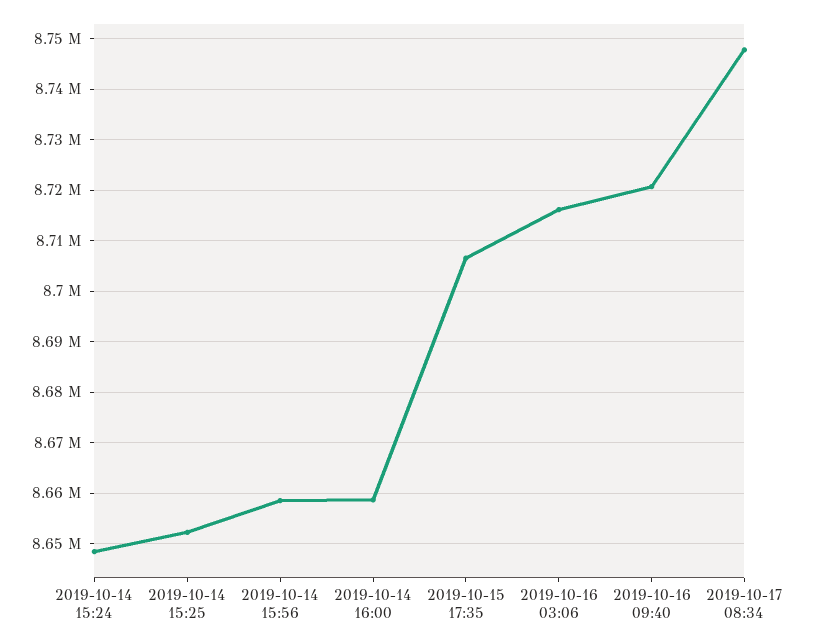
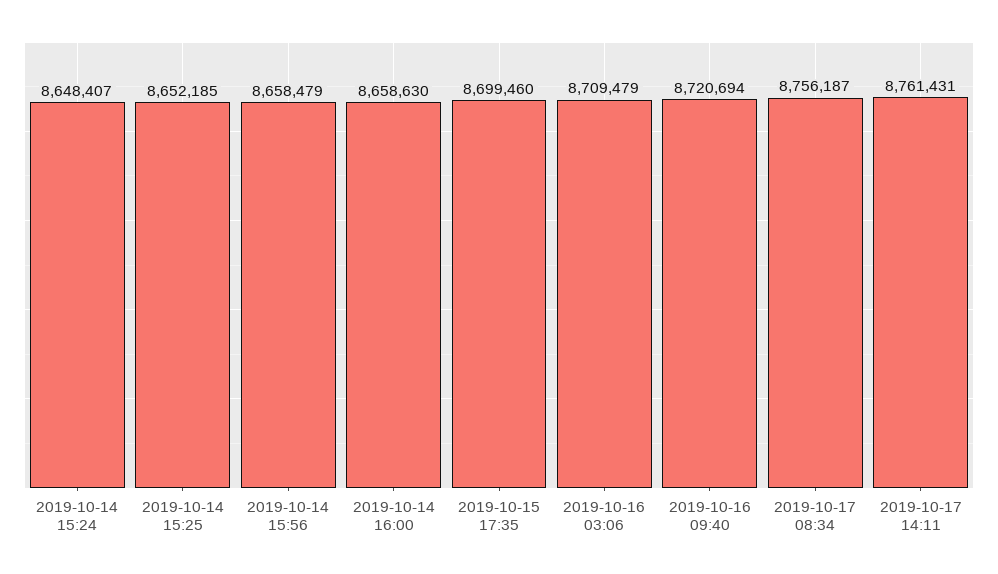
2019-10-15 17:35: 8706000 -> 8699460
2019-10-16 03:06: 8716000 -> 8709479
2019-10-17 08:34: 8748000 -> 8756187
2019-10-17 14:11: none -> 8761431

